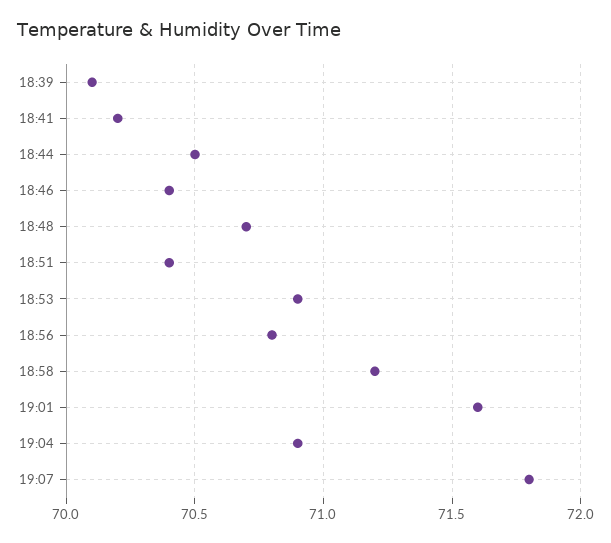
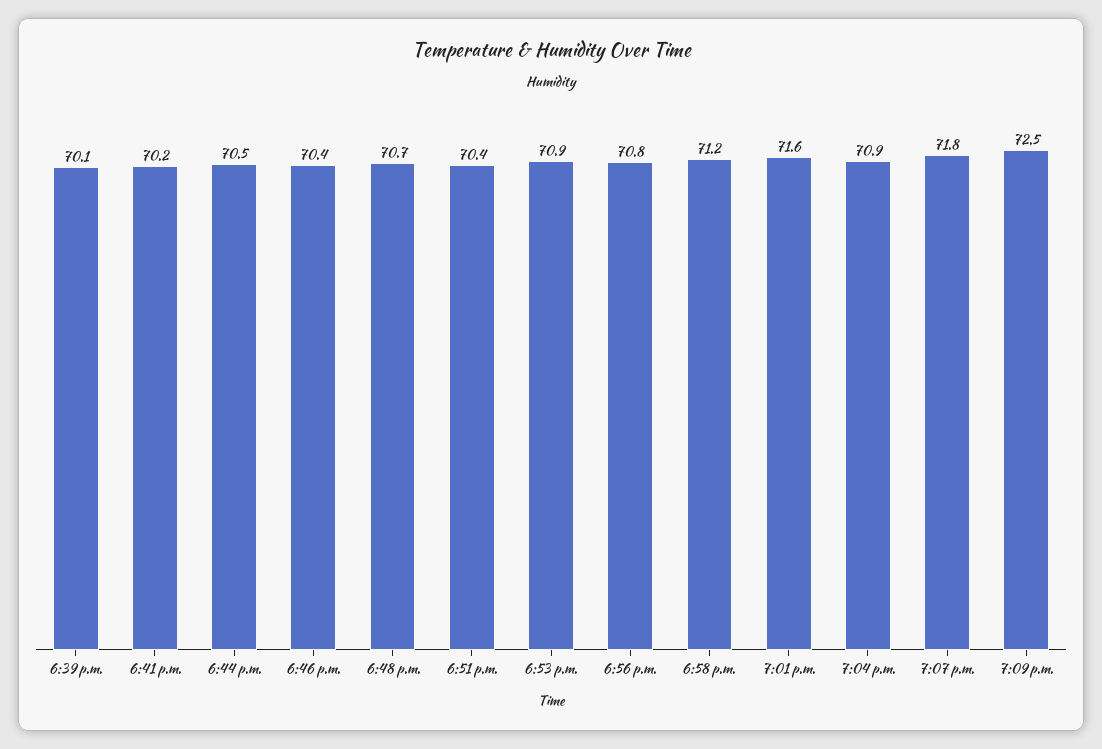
7:09 p.m.: none -> 72.5

